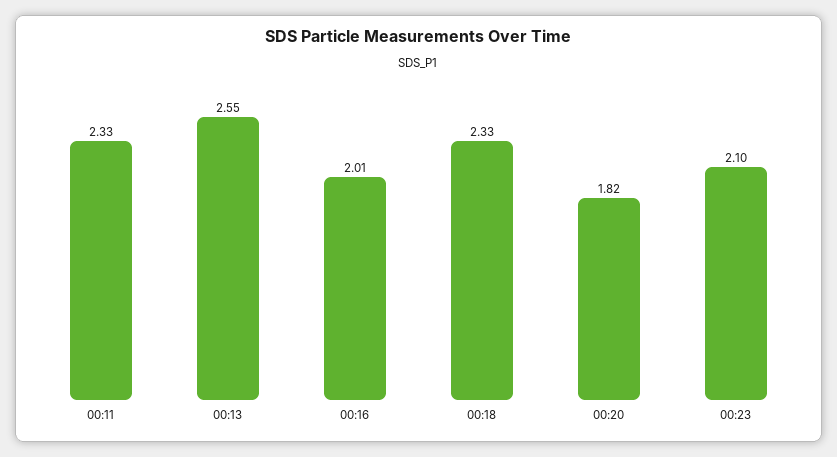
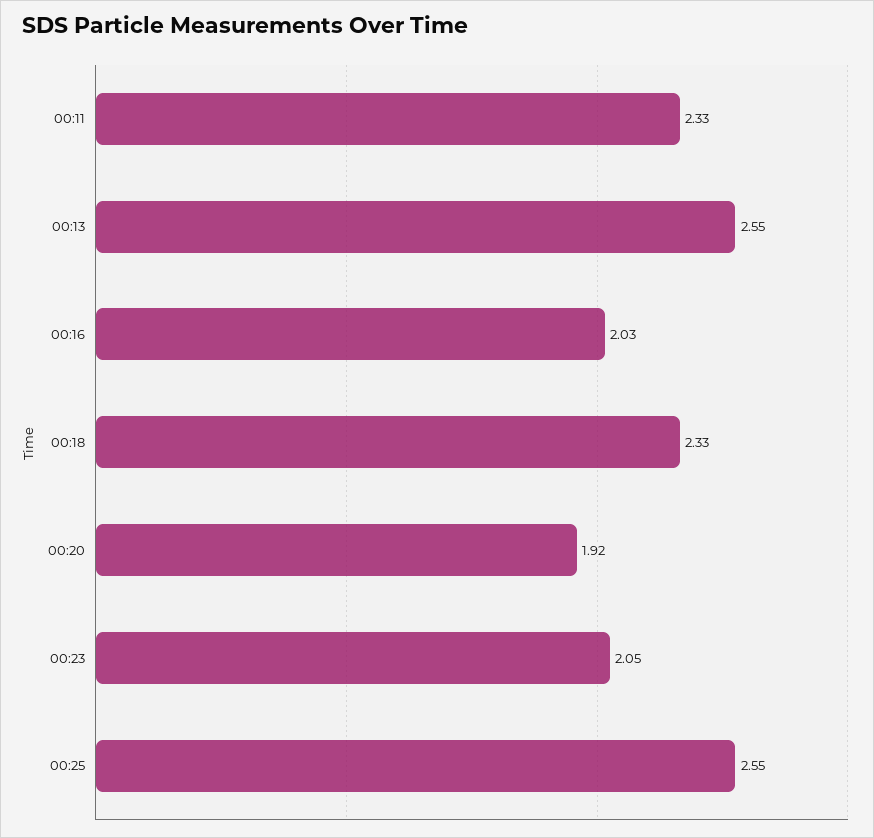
00:16: 2.01 -> 2.03
00:20: 1.82 -> 1.92
00:23: 2.1 -> 2.05
00:25: none -> 2.55

